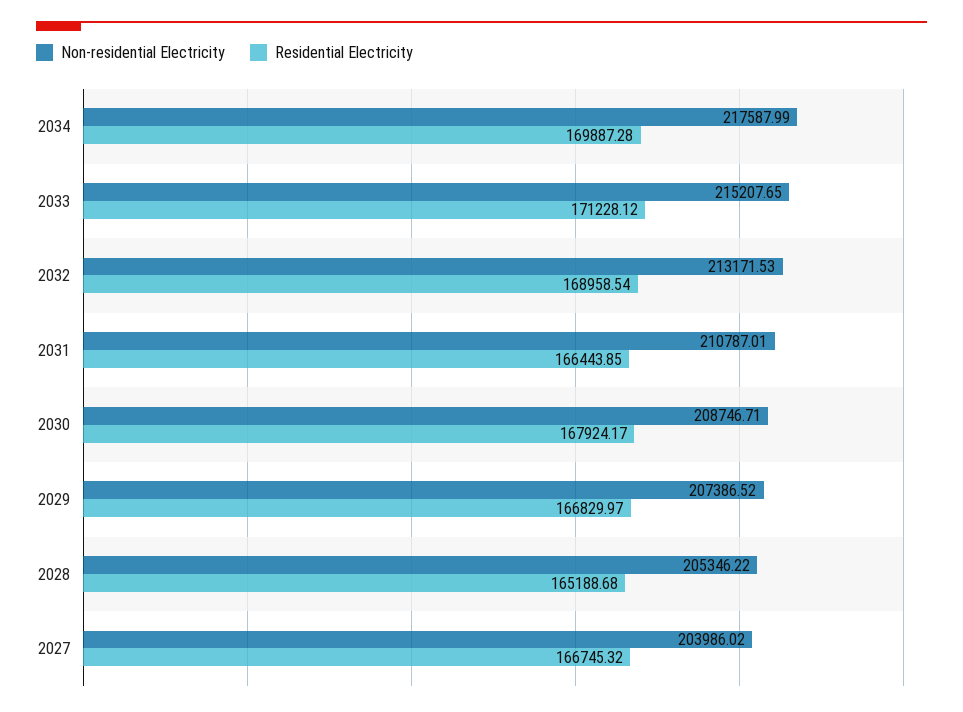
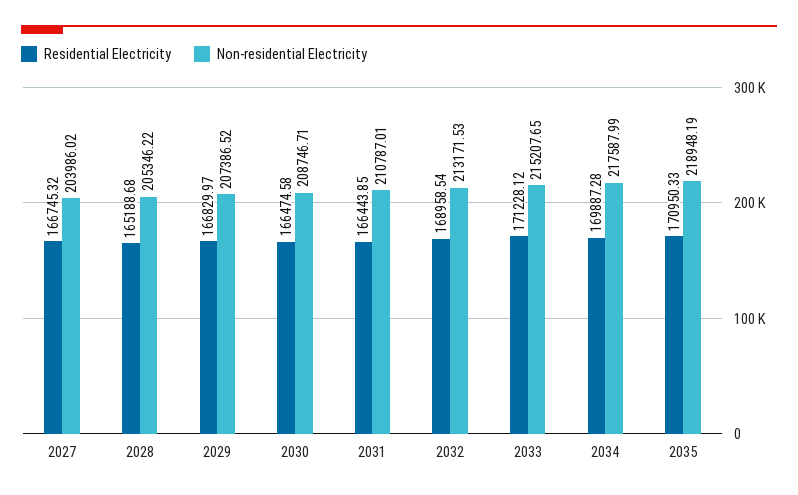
Residential Electricity, 2030: 167924.17 -> 166474.58
Residential Electricity, 2035: none -> 170950.33
Non-residential Electricity, 2035: none -> 218948.19

